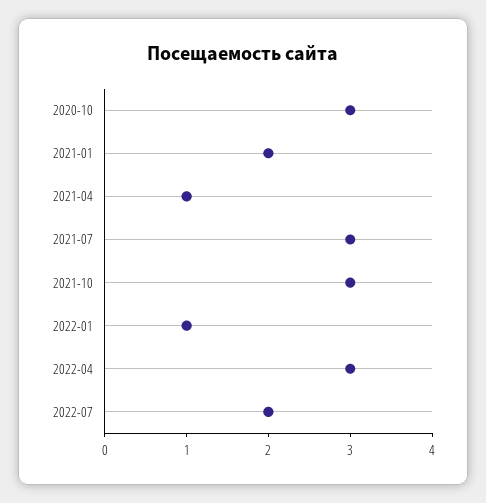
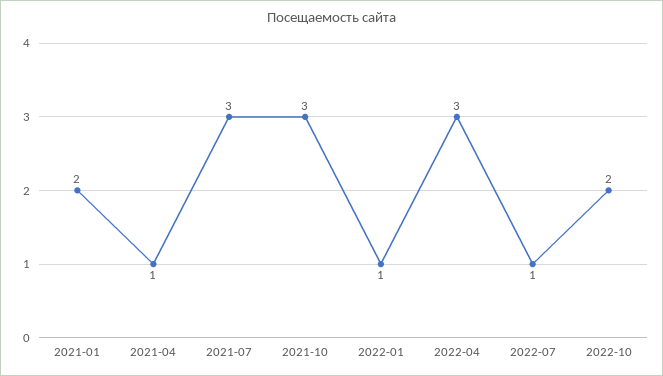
2020-10: 3 -> none
2022-07: 2 -> 1
2022-10: none -> 2

